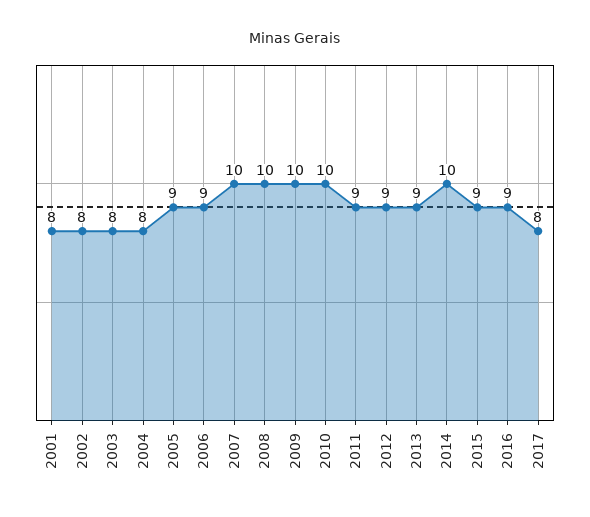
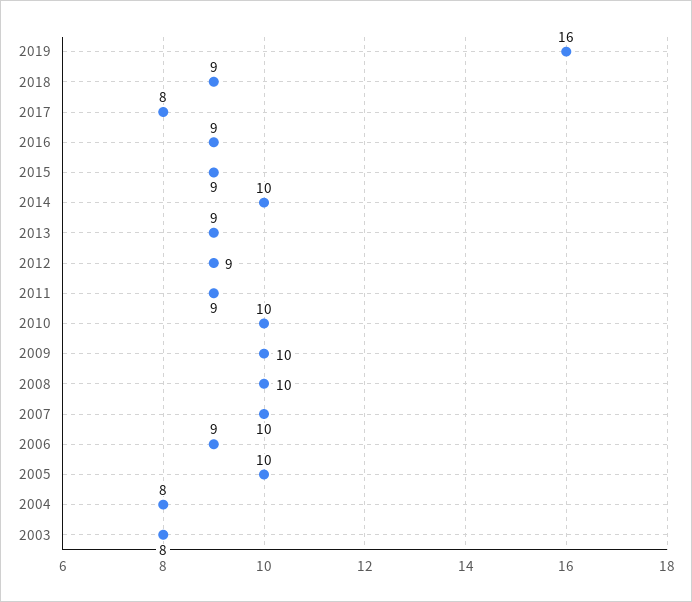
2001: 8 -> none
2002: 8 -> none
2005: 9 -> 10
2019: none -> 16
2018: none -> 9

